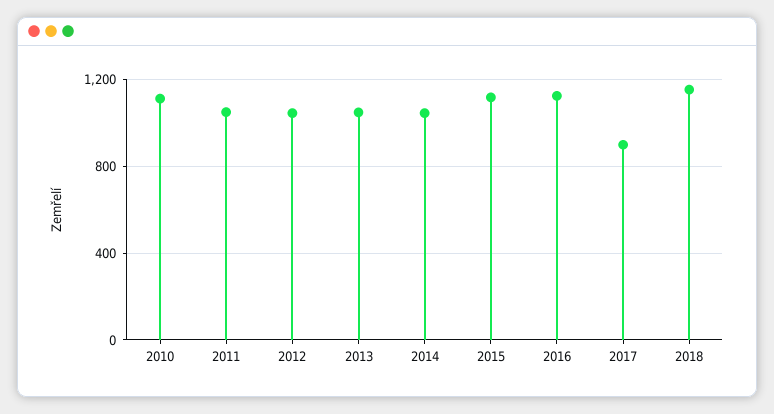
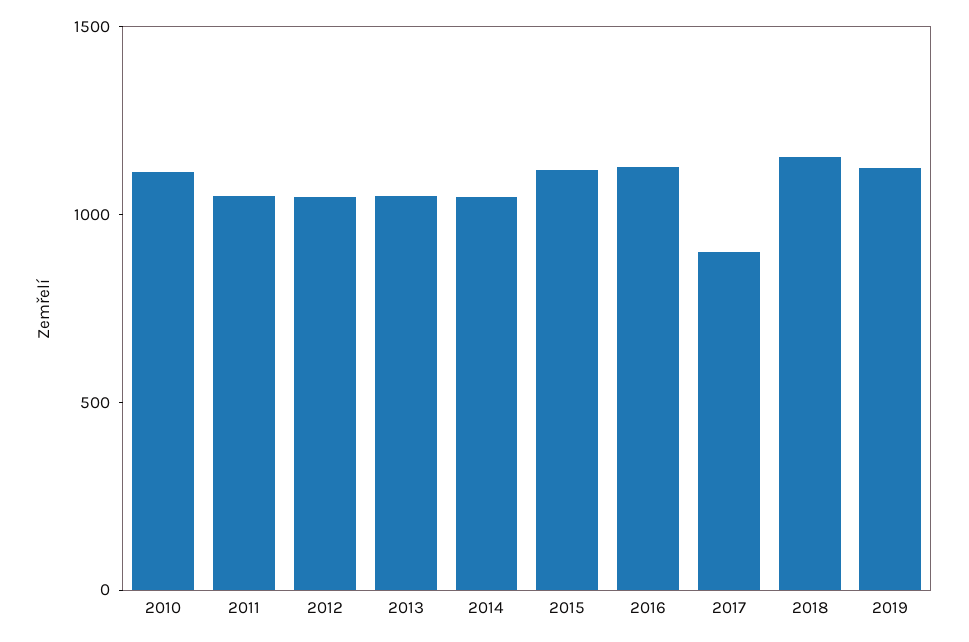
2019: none -> 1100

